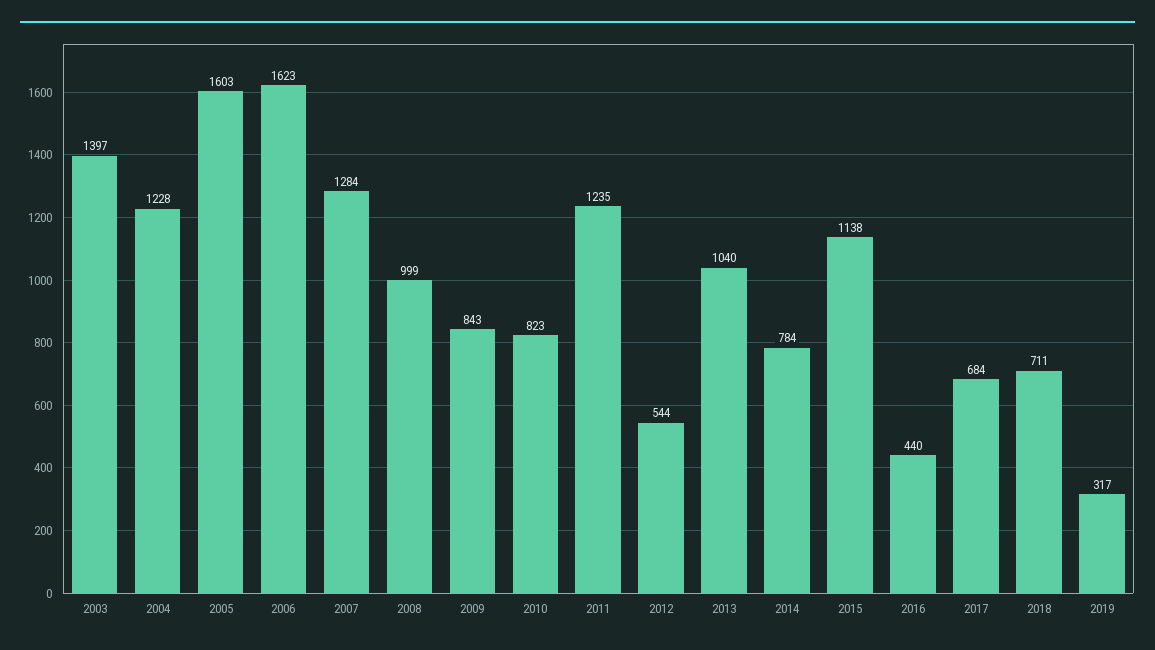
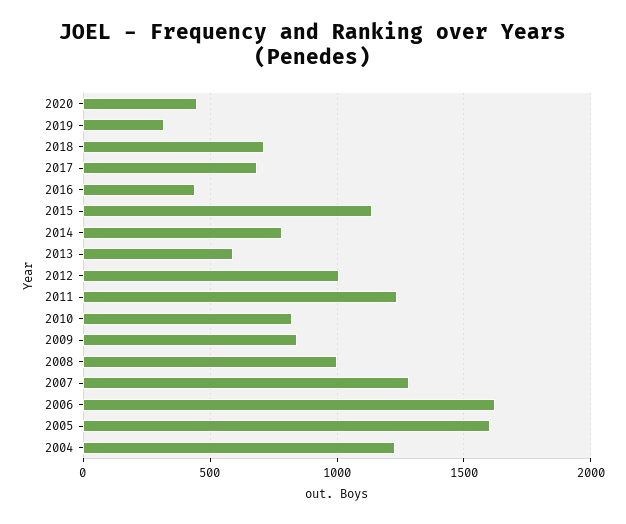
2003: 1397 -> none
2012: 544 -> 1000
2013: 1040 -> 600
2020: none -> 450

